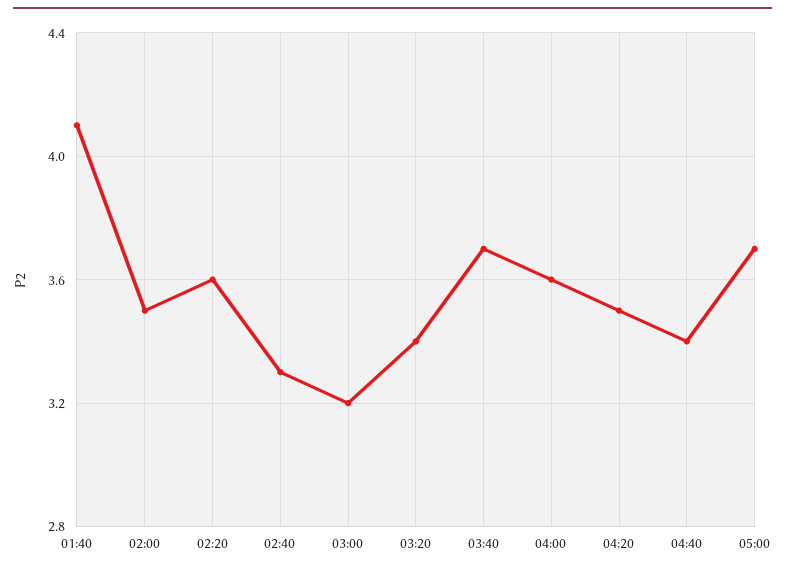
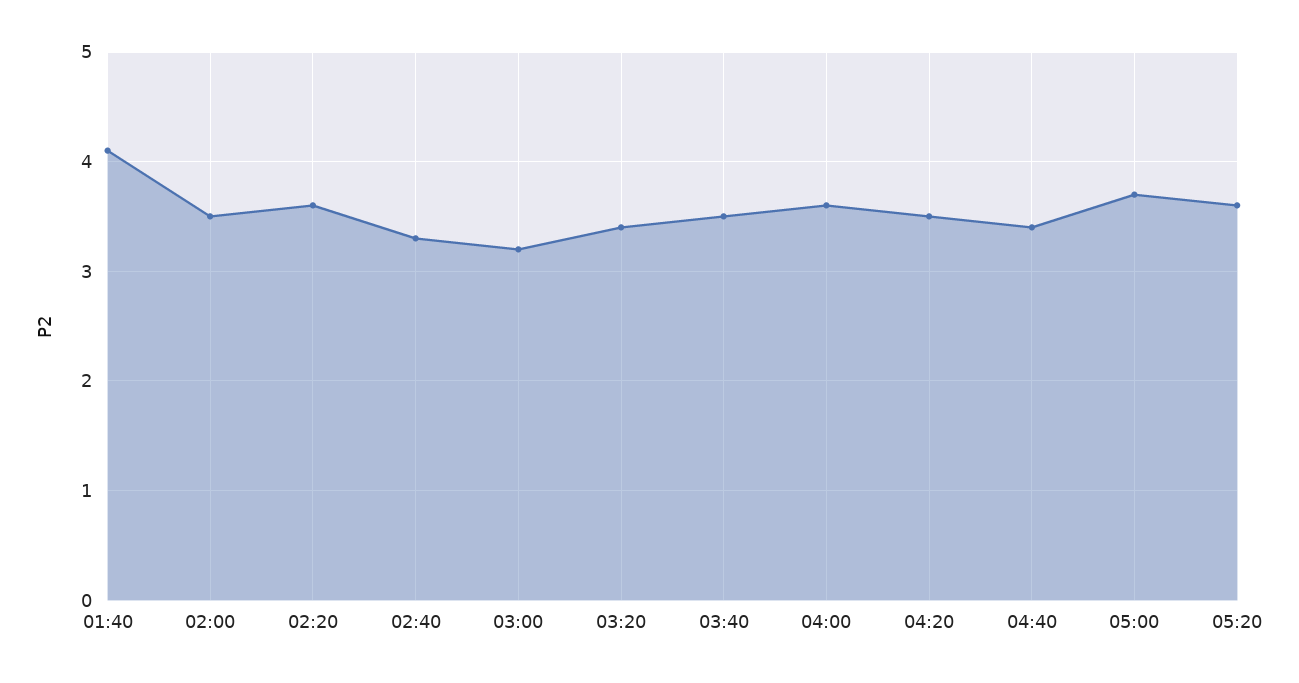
03:40: 3.7 -> 3.5
05:20: none -> 3.6

